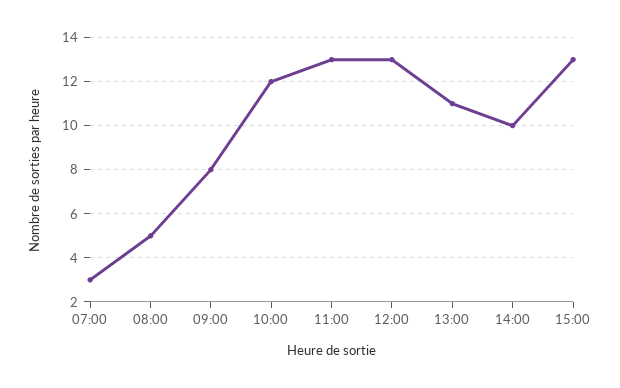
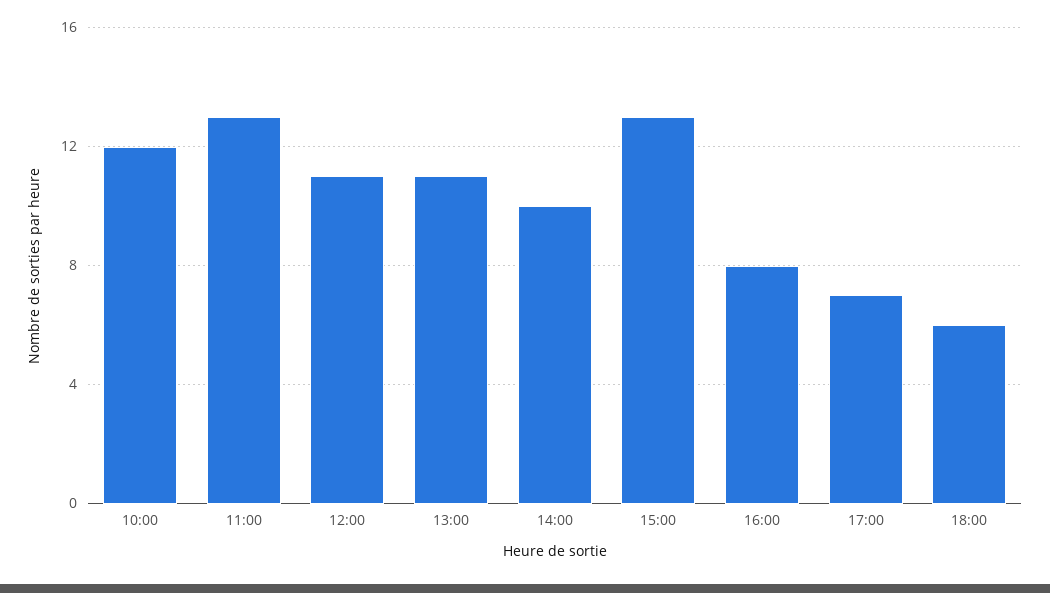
07:00: 3 -> none
08:00: 5 -> none
09:00: 8 -> none
12:00: 13 -> 11
16:00: none -> 8
17:00: none -> 7
18:00: none -> 6

